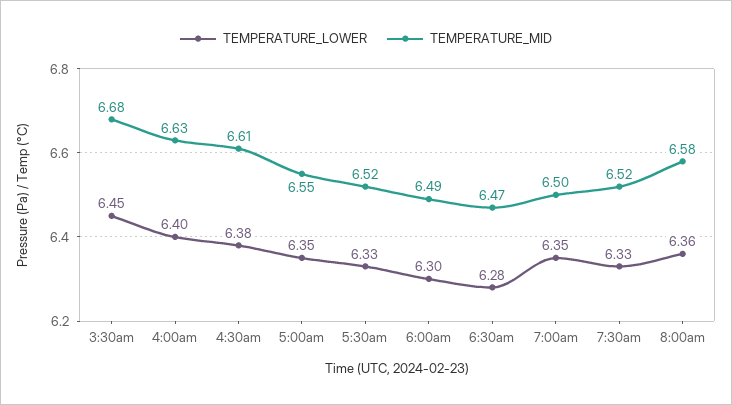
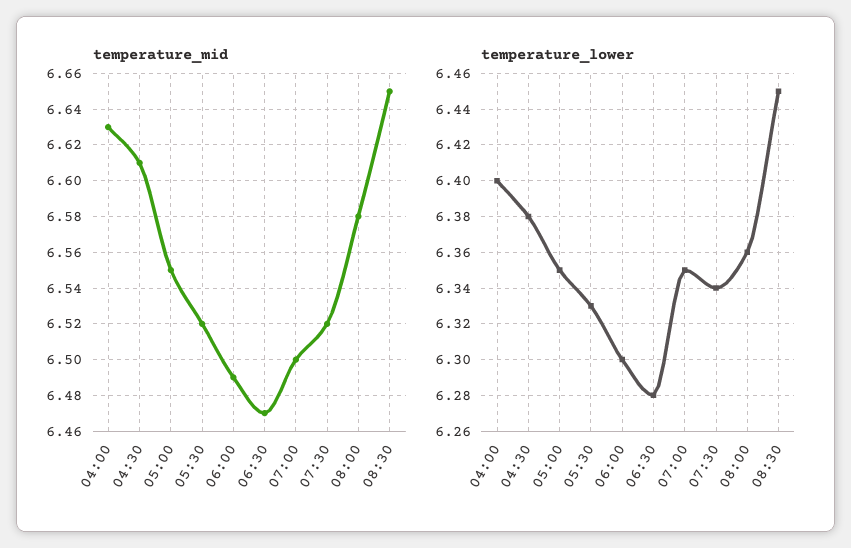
TEMPERATURE_LOWER, 3:30am: 6.45 -> none
TEMPERATURE_MID, 3:30am: 6.68 -> none
TEMPERATURE_LOWER, 7:30am: 6.33 -> 6.34
TEMPERATURE_MID, 08:30: none -> 6.65
TEMPERATURE_LOWER, 08:30: none -> 6.45

